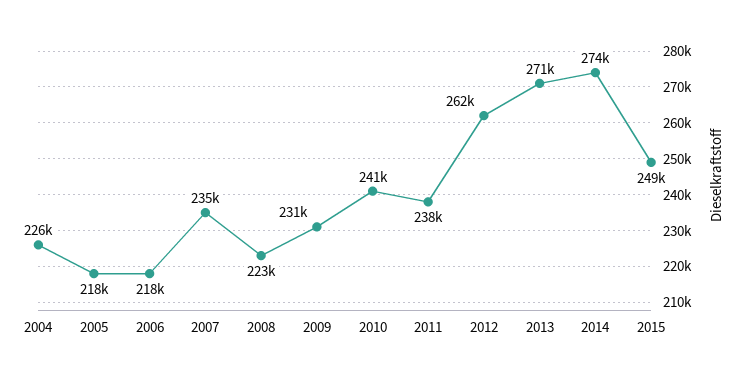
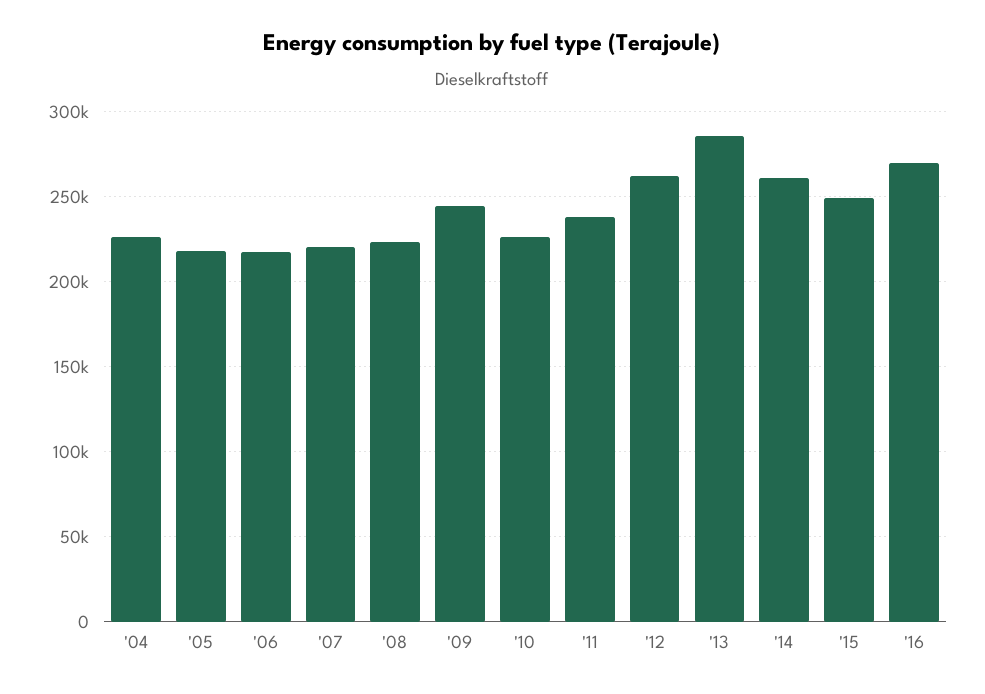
2007: 235000 -> 220000
2009: 231000 -> 245000
2010: 241000 -> 225000
2013: 271000 -> 285000
2014: 274000 -> 260000
'16: none -> 270000

